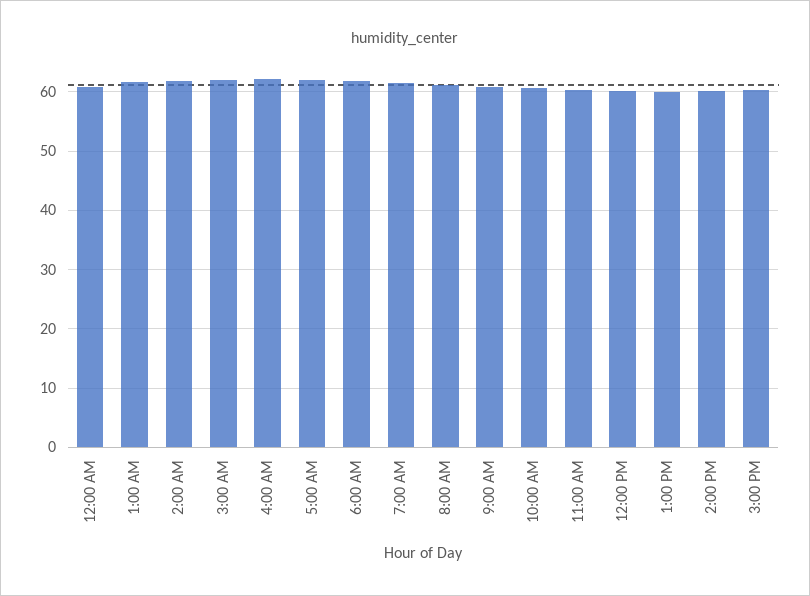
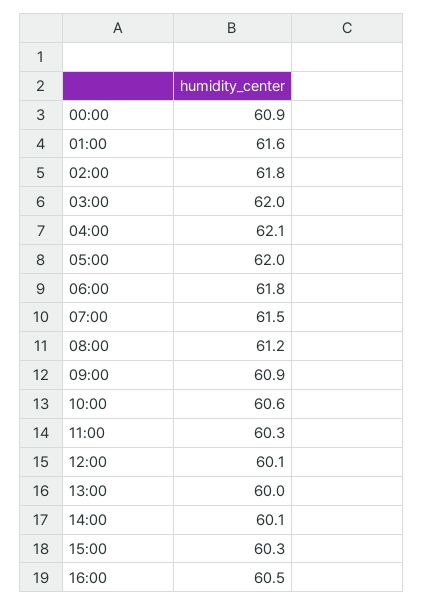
16:00: none -> 60.5

